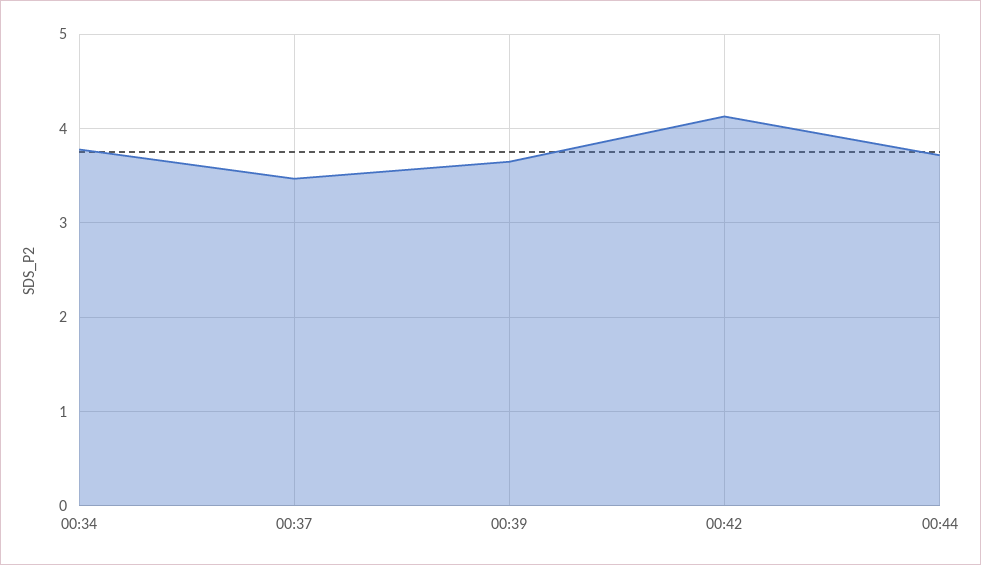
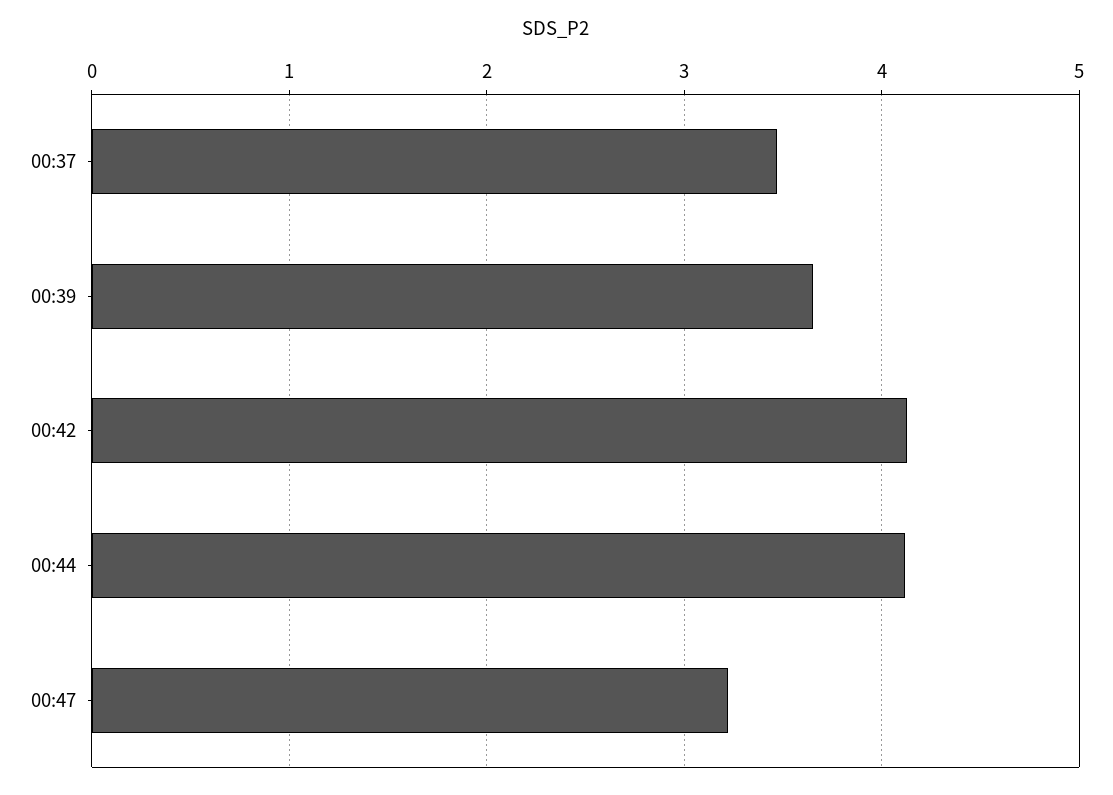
00:34: 3.8 -> none
00:44: 3.7 -> 4.1
00:47: none -> 3.2

